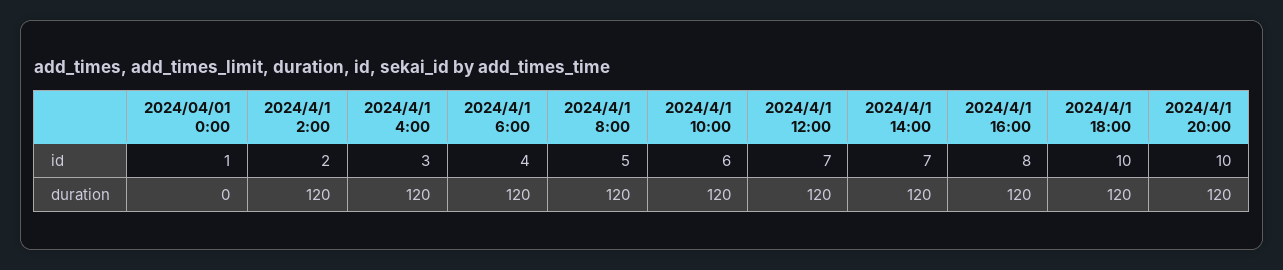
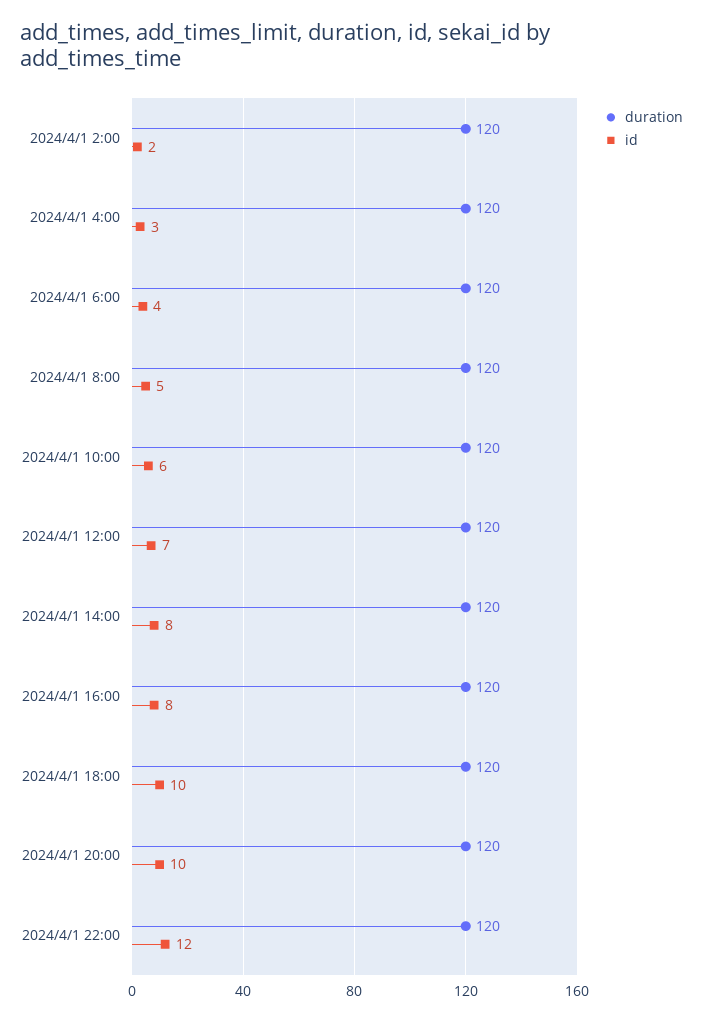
id, 2024/04/01 0:00: 1 -> none
id, 2024/4/1 14:00: 7 -> 8
duration, 2024/04/01 0:00: 0 -> none
duration, 2024/4/1 22:00: none -> 120
id, 2024/4/1 22:00: none -> 12

